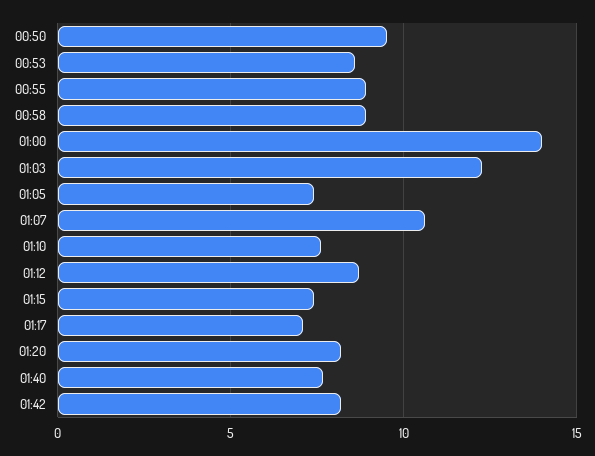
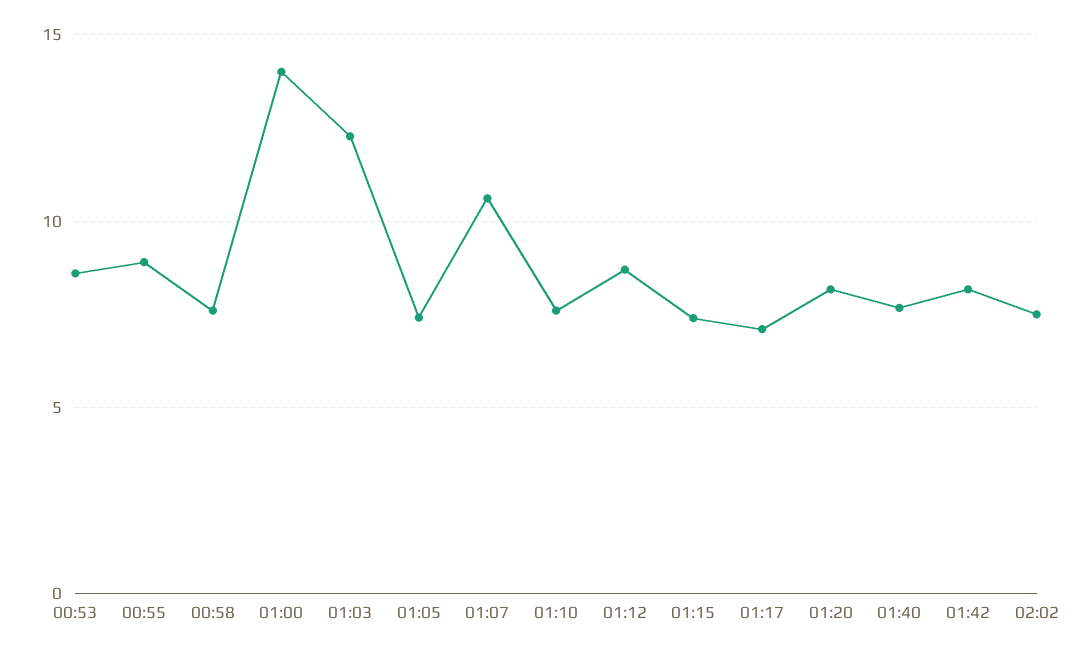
00:50: 9.5 -> none
00:58: 9 -> 7.5
02:02: none -> 7.5

